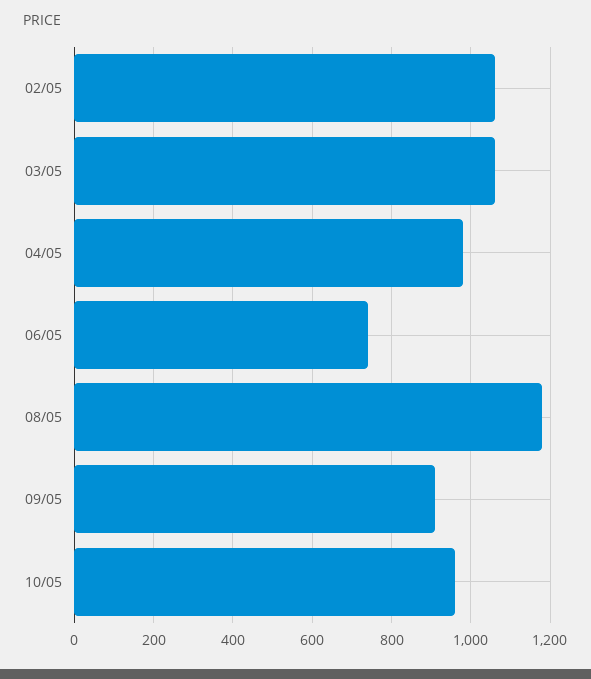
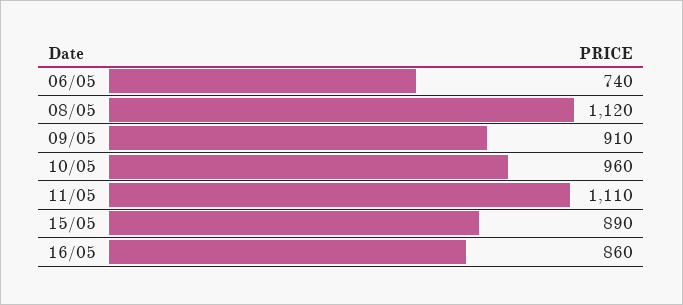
02/05: 1060 -> none
03/05: 1060 -> none
04/05: 980 -> none
08/05: 1180 -> 1120
11/05: none -> 1110
15/05: none -> 890
16/05: none -> 860

